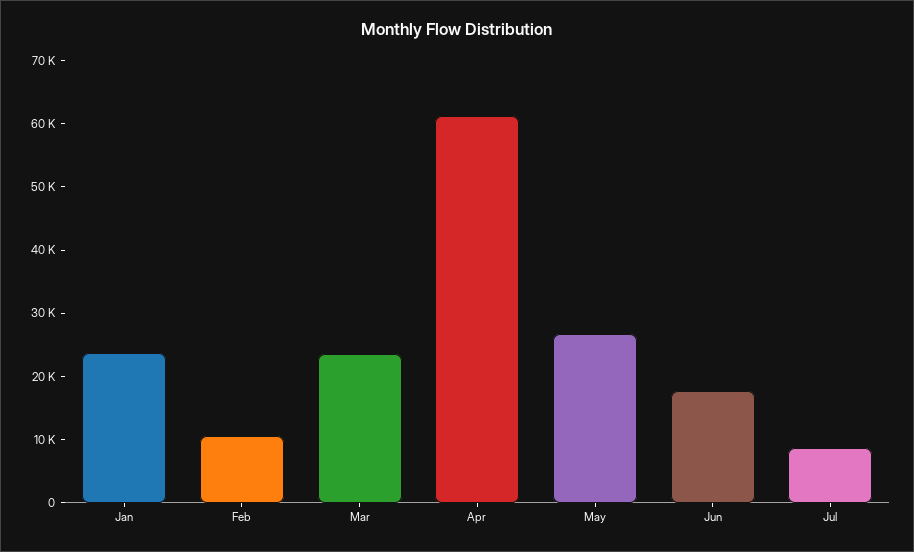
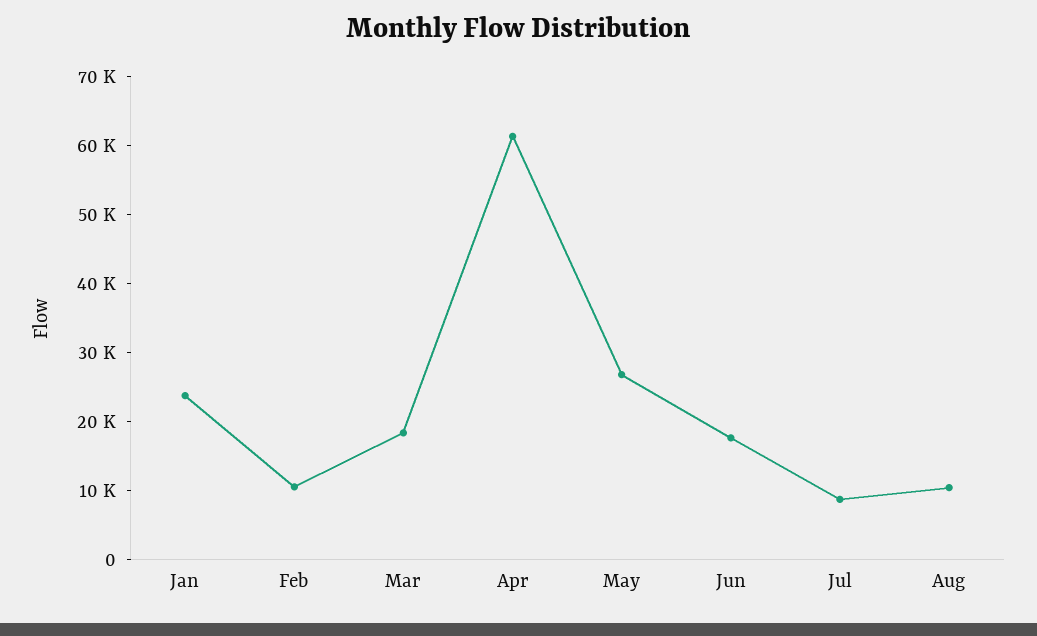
Mar: 24000 -> 18000
Aug: none -> 10000

